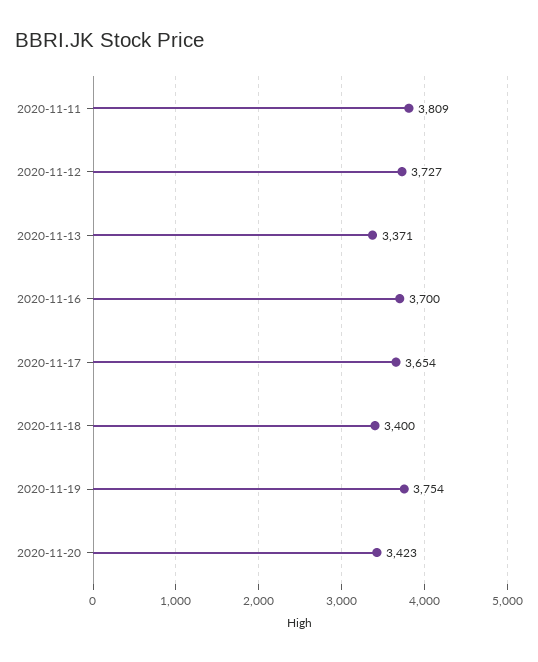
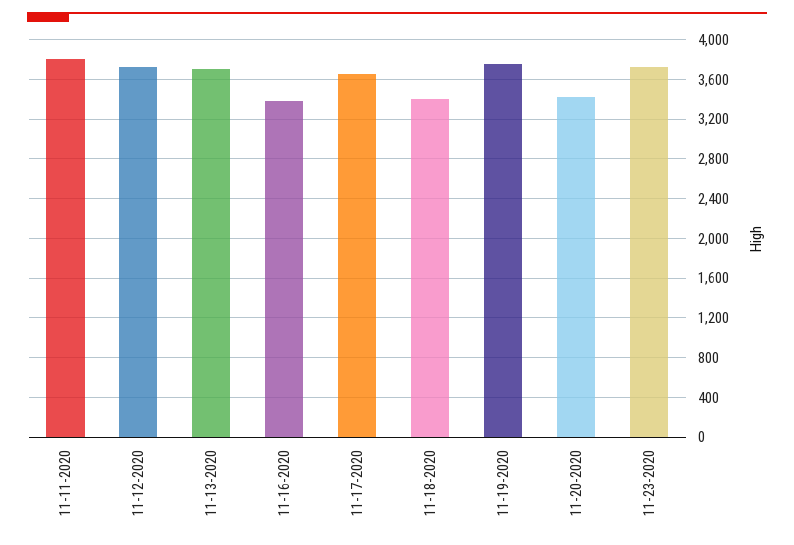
2020-11-13: 3371 -> 3700
2020-11-16: 3700 -> 3400
11-23-2020: none -> 3700

